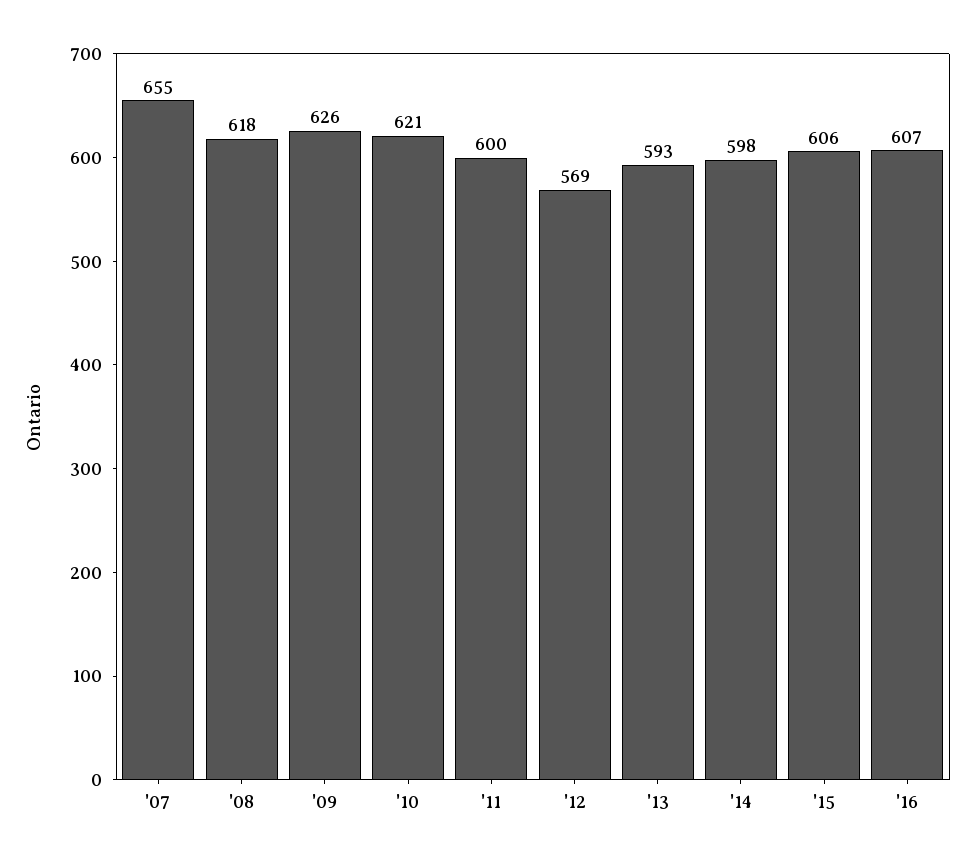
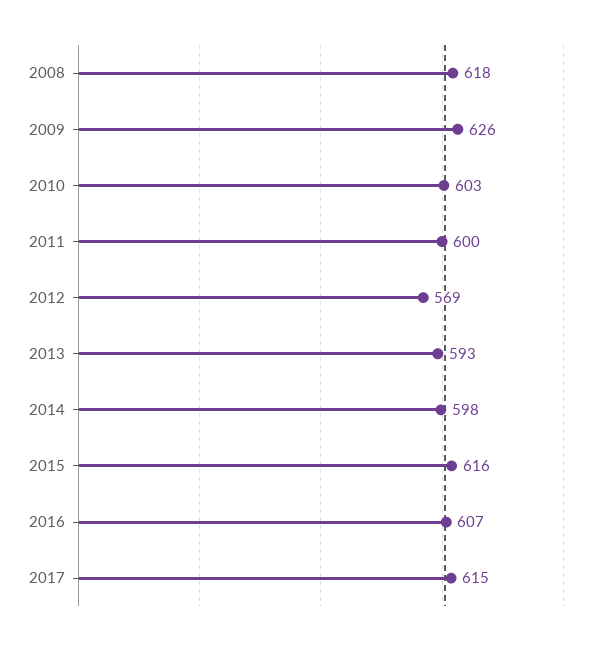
'07: 655 -> none
'10: 621 -> 603
'15: 606 -> 616
2017: none -> 615

